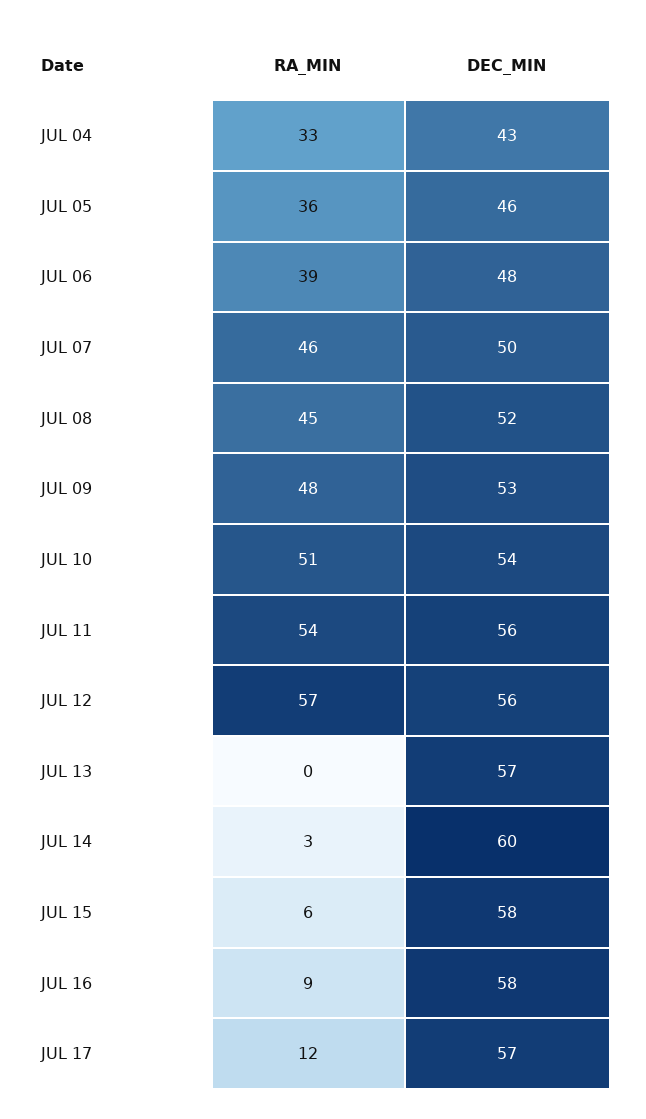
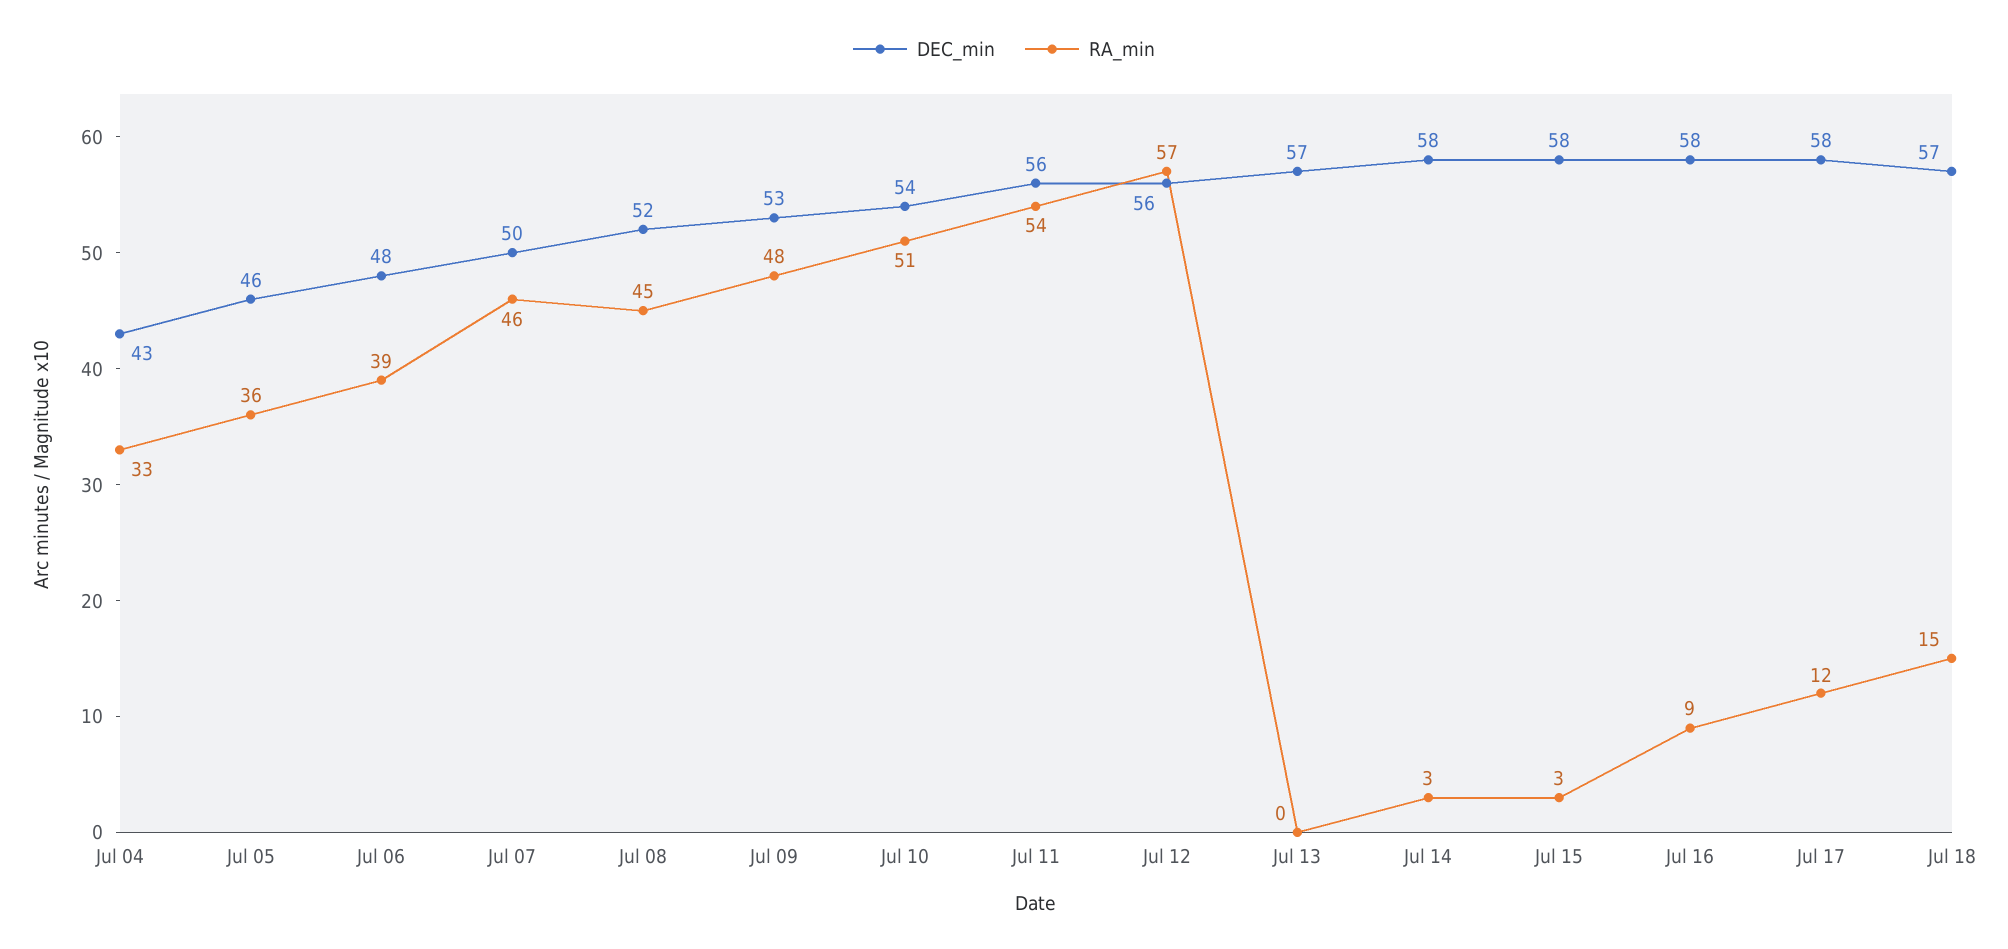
DEC_MIN, JUL 14: 60 -> 58
RA_MIN, JUL 15: 6 -> 3
DEC_MIN, JUL 17: 57 -> 58
DEC_MIN, Jul 18: none -> 57
RA_MIN, Jul 18: none -> 15

